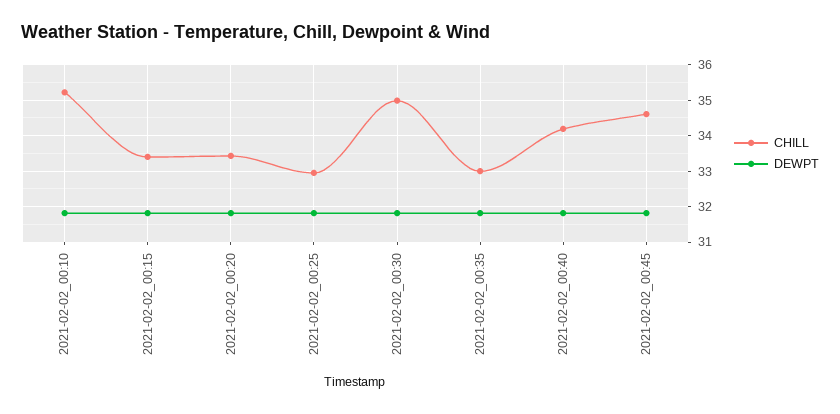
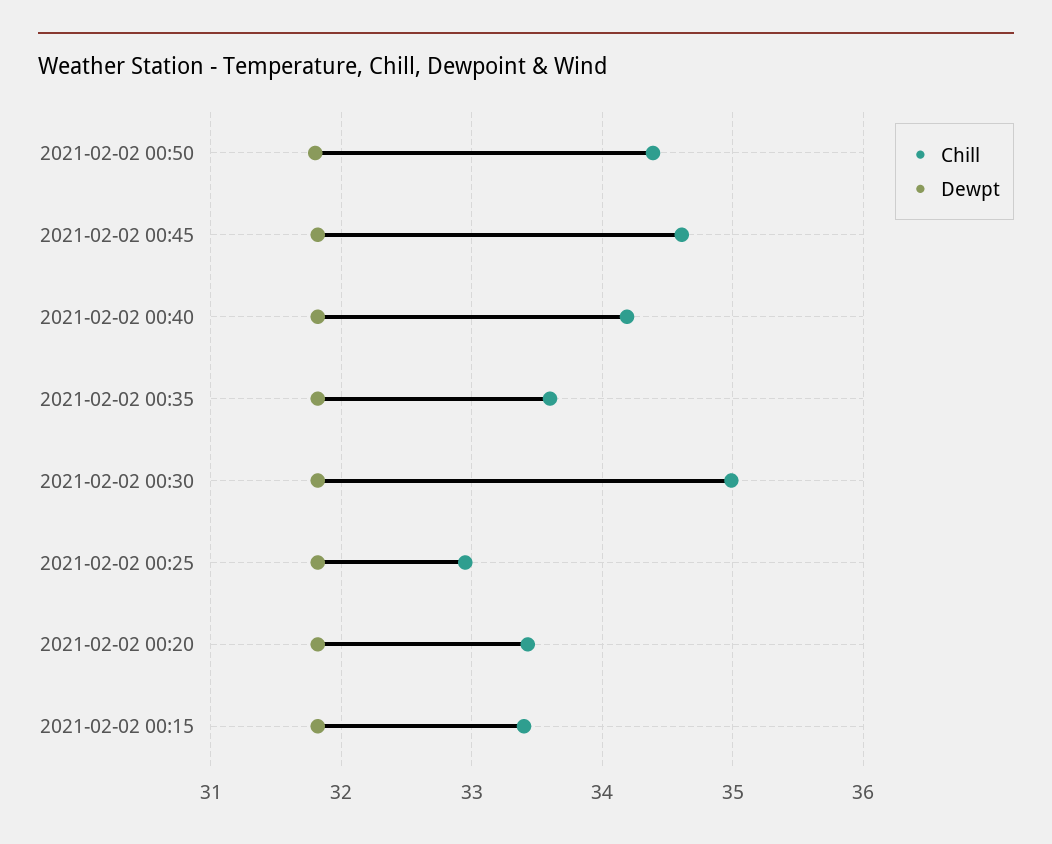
CHILL, 2021-02-02_00:10: 35.2 -> none
DEWPT, 2021-02-02_00:10: 31.8 -> none
CHILL, 2021-02-02_00:35: 33 -> 33.6
CHILL, 2021-02-02 00:50: none -> 34.4
DEWPT, 2021-02-02 00:50: none -> 31.8

